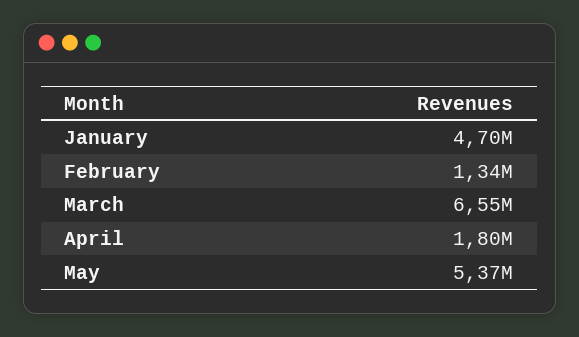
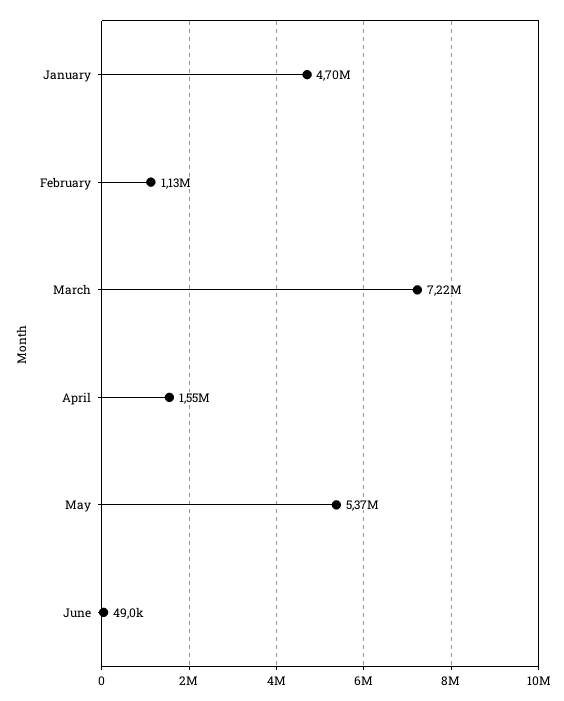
February: 1340000 -> 1130000
March: 6550000 -> 7220000
April: 1800000 -> 1550000
June: none -> 49000

